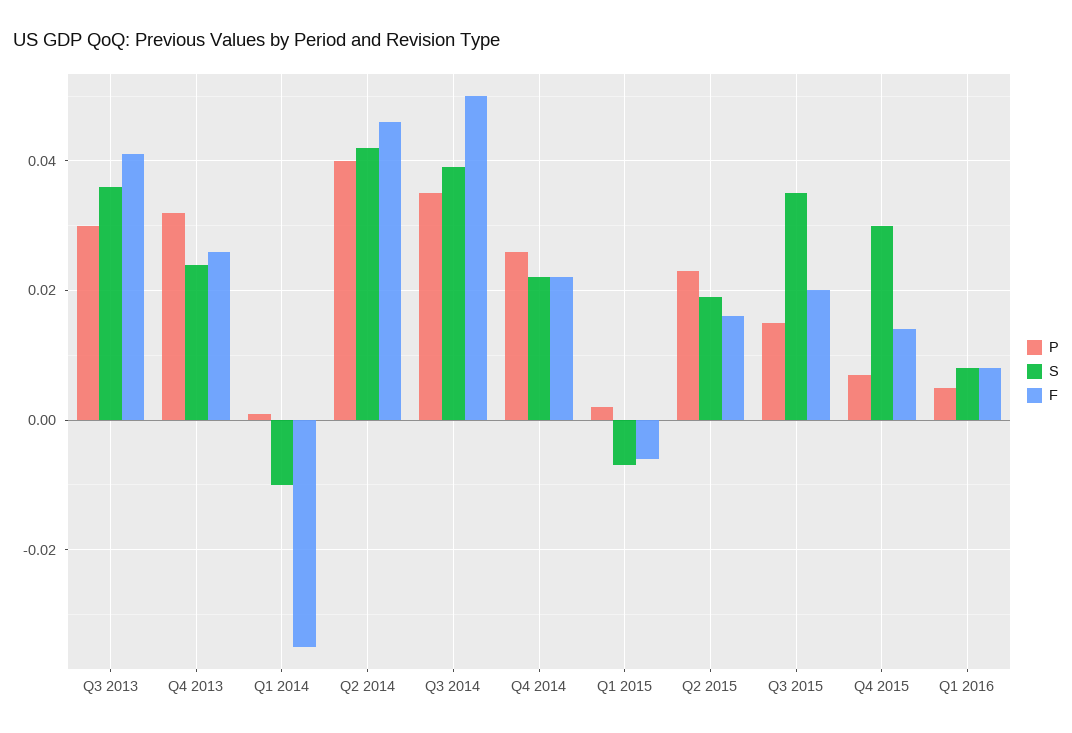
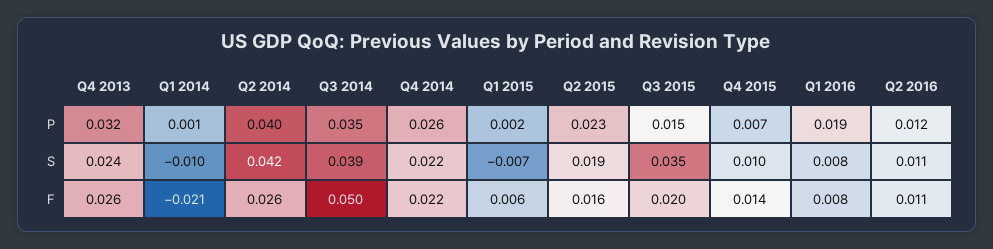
P, Q3 2013: 0.03 -> none
S, Q3 2013: 0.035 -> none
F, Q3 2013: 0.04 -> none
F, Q1 2014: -0.035 -> -0.021
F, Q2 2014: 0.045 -> 0.026
F, Q1 2015: -0.005 -> 0.006
S, Q4 2015: 0.03 -> 0.01
P, Q1 2016: 0.005 -> 0.019
P, Q2 2016: none -> 0.012
S, Q2 2016: none -> 0.011
F, Q2 2016: none -> 0.011

